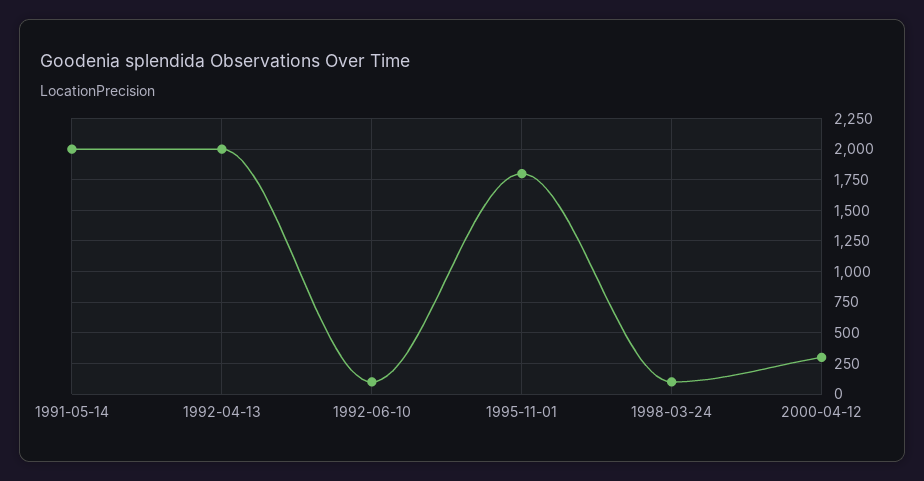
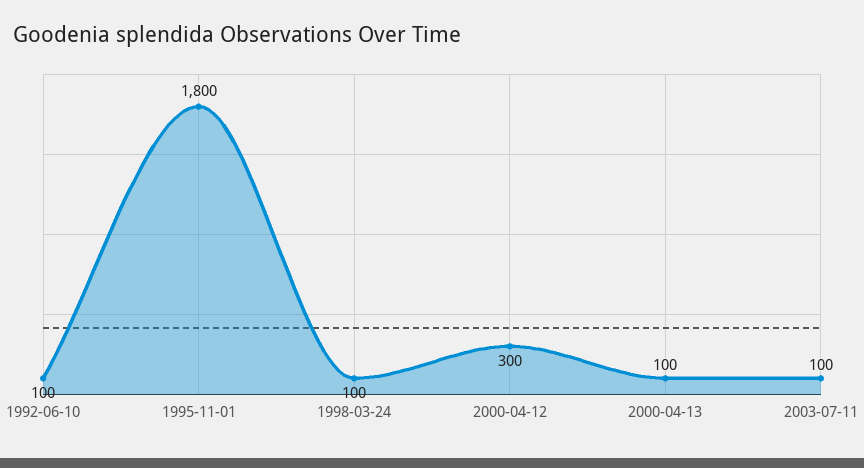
1991-05-14: 2000 -> none
1992-04-13: 2000 -> none
2000-04-13: none -> 100
2003-07-11: none -> 100

